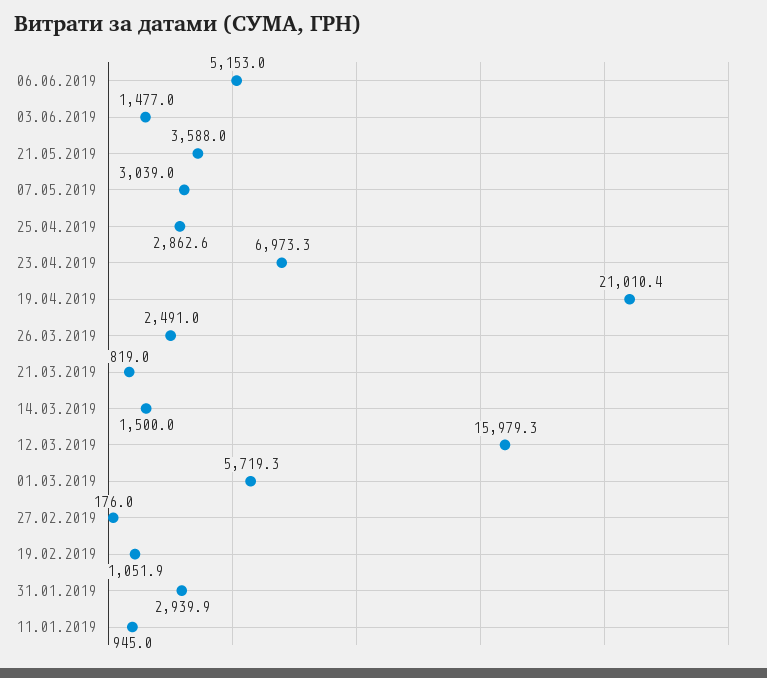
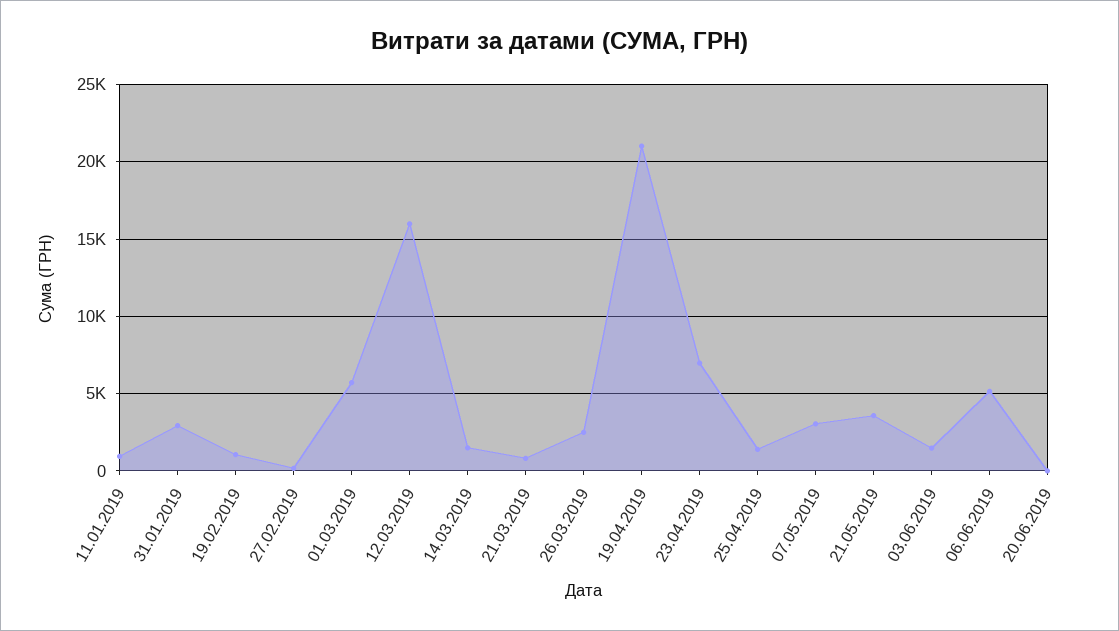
25.04.2019: 2862.6 -> 1500
20.06.2019: none -> 0

